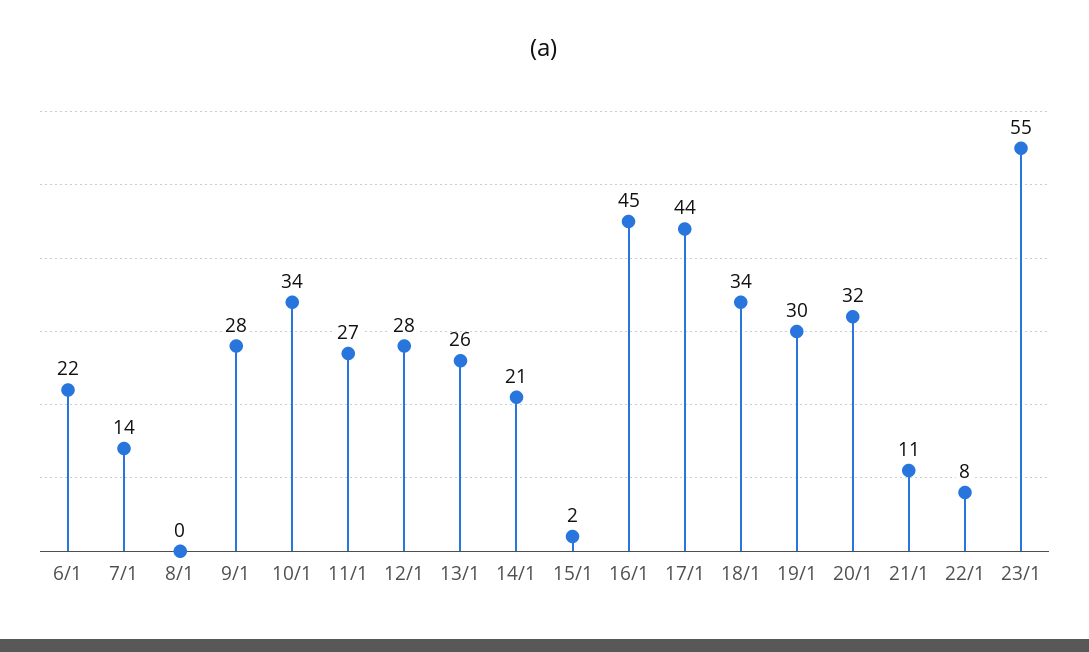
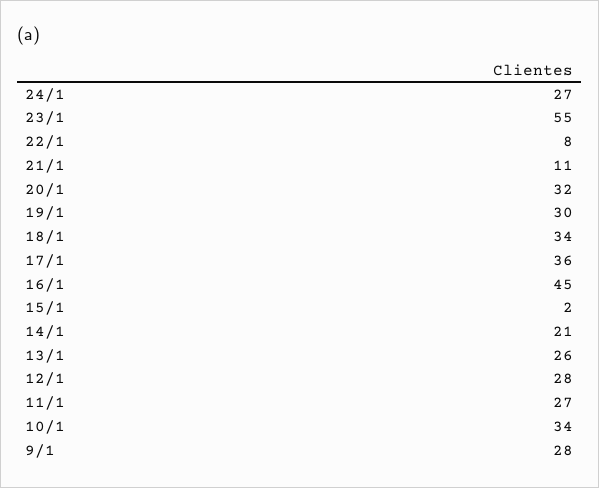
6/1: 22 -> none
7/1: 14 -> none
8/1: 0 -> none
17/1: 44 -> 36
24/1: none -> 27

